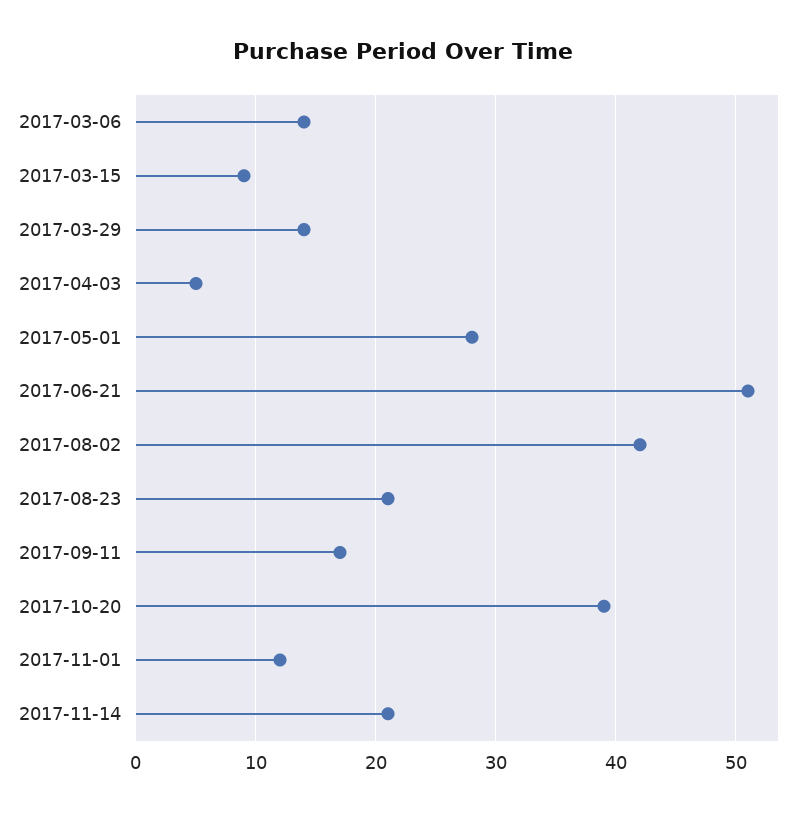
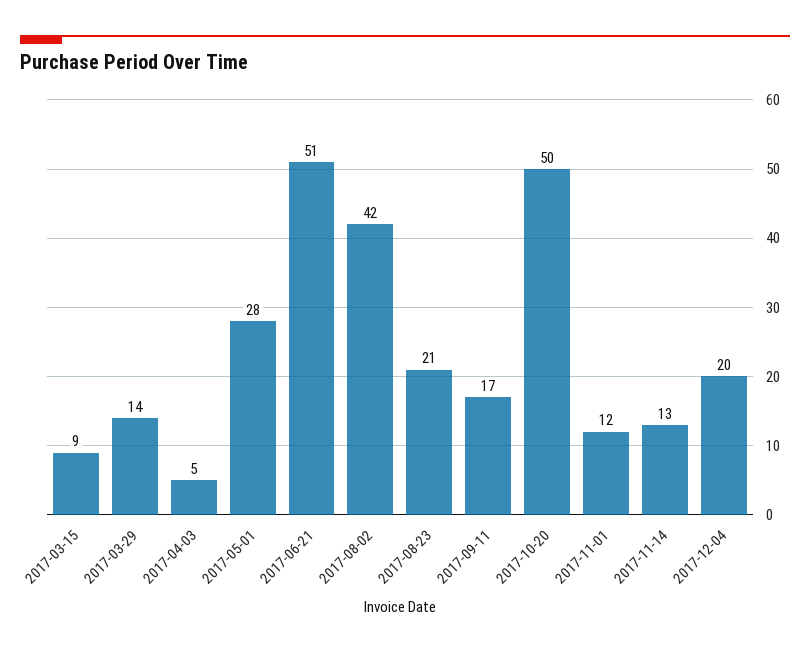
2017-03-06: 14 -> none
2017-10-20: 39 -> 50
2017-11-14: 21 -> 13
2017-12-04: none -> 20

